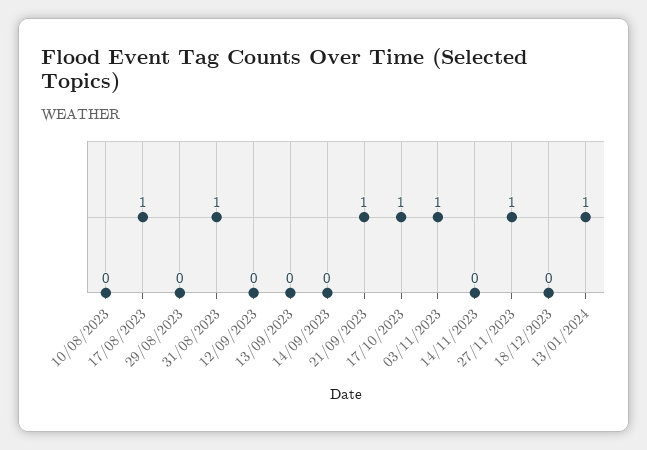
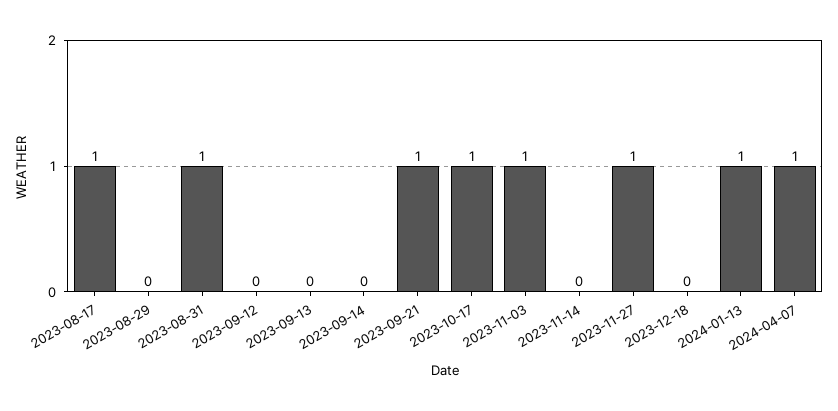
10/08/2023: 0 -> none
2024-04-07: none -> 1

